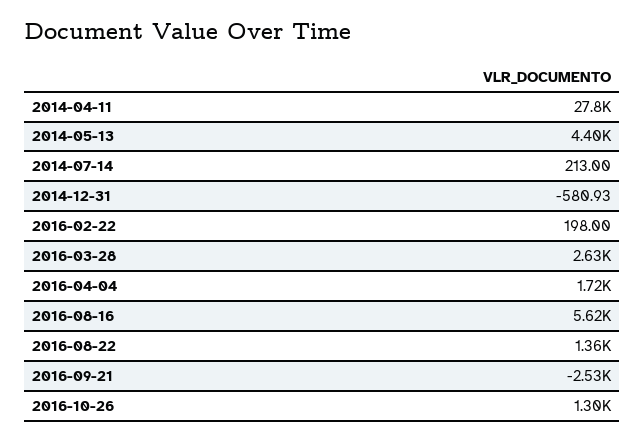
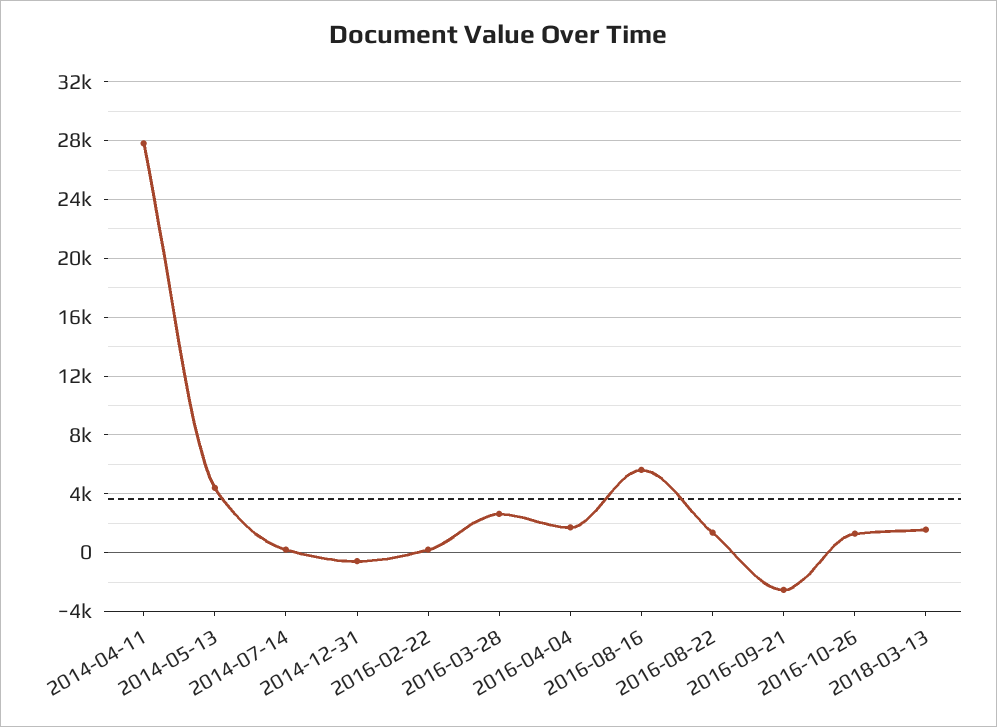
2018-03-13: none -> 1500

